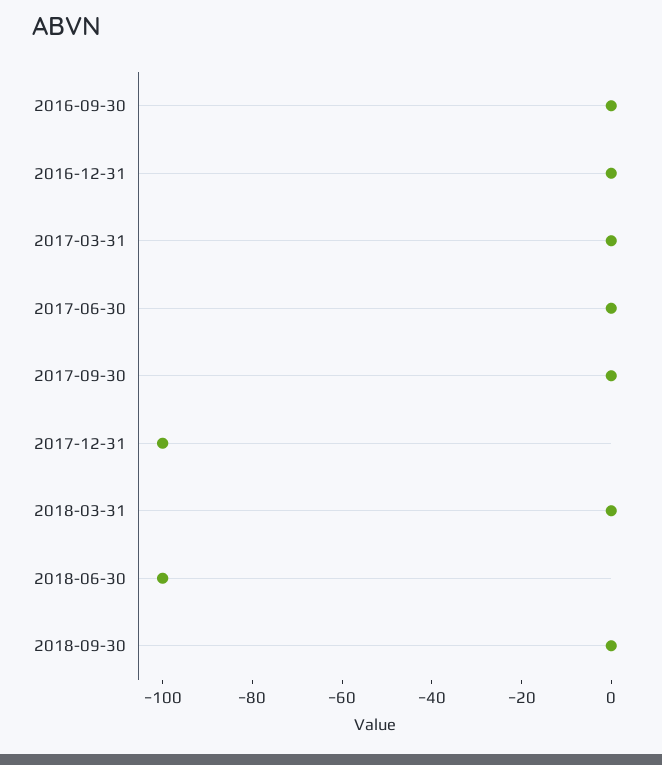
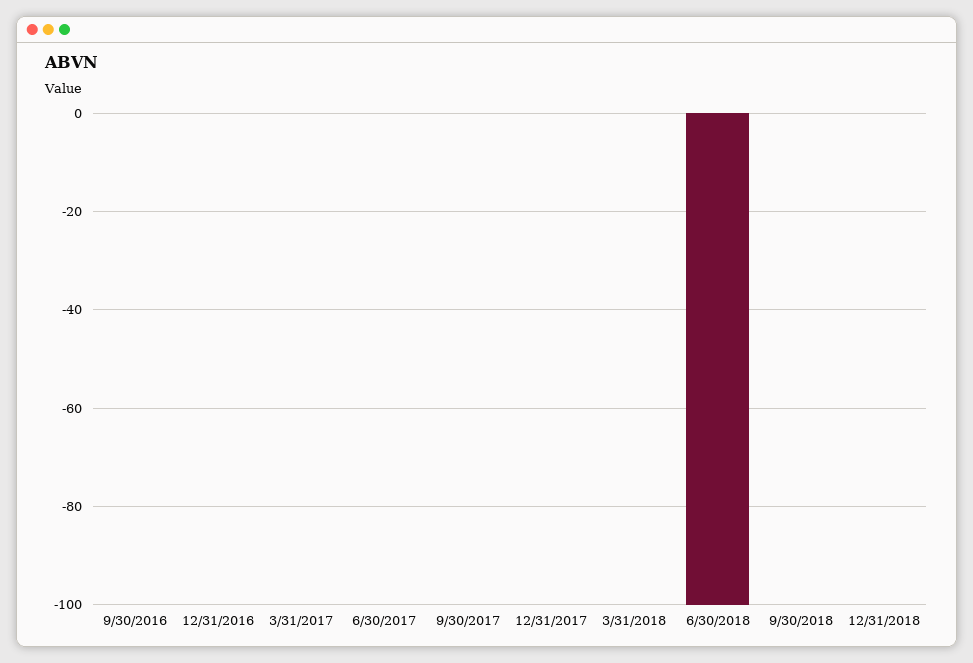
2017-12-31: -100 -> 0
12/31/2018: none -> 0

